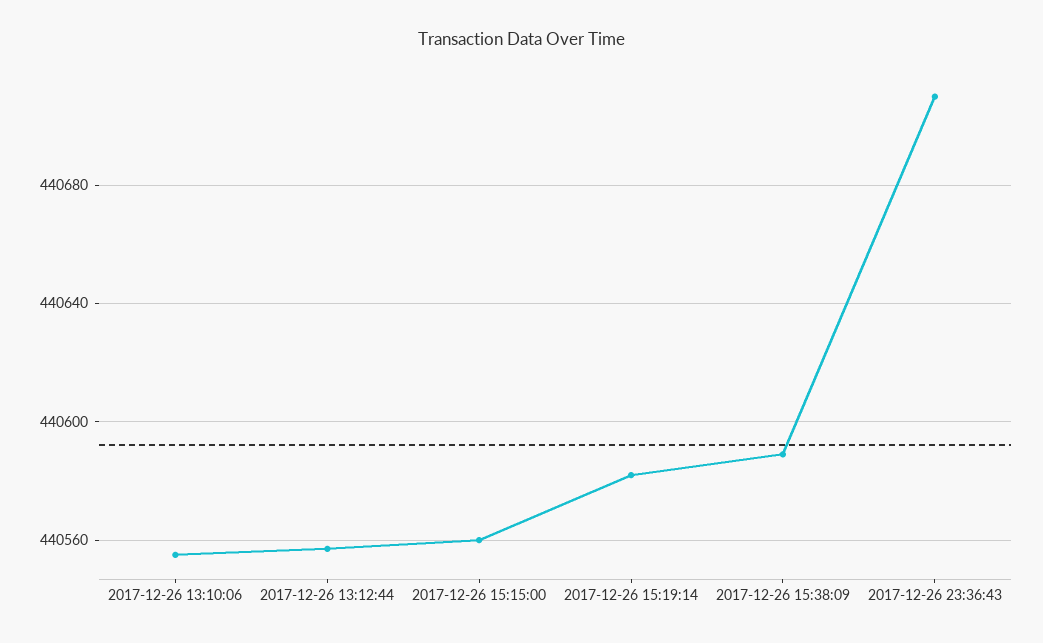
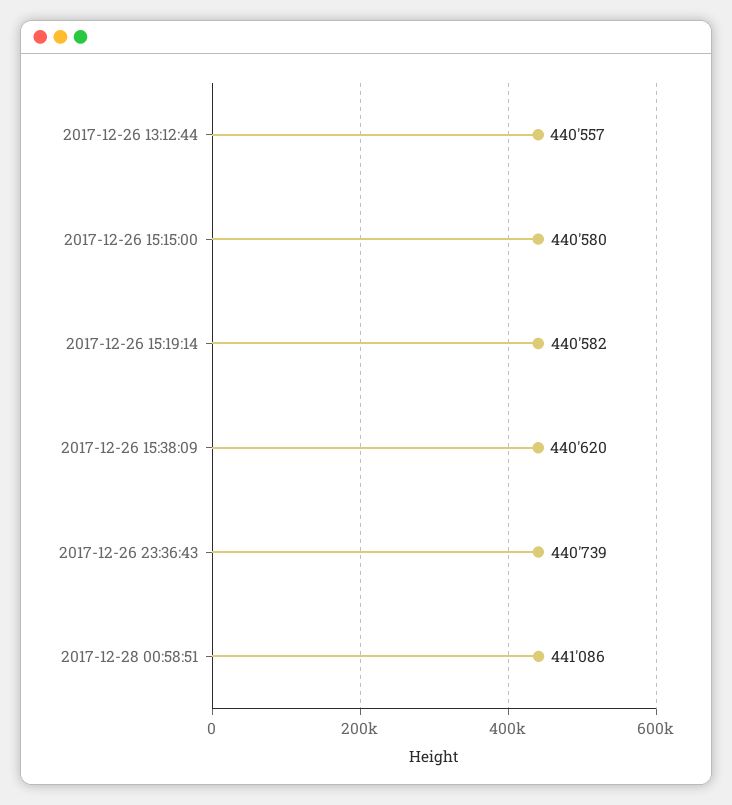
2017-12-26 13:10:06: 440555 -> none
2017-12-26 15:15:00: 440560 -> 440580
2017-12-26 15:38:09: 440590 -> 440620
2017-12-26 23:36:43: 440710 -> 440739
2017-12-28 00:58:51: none -> 441086

